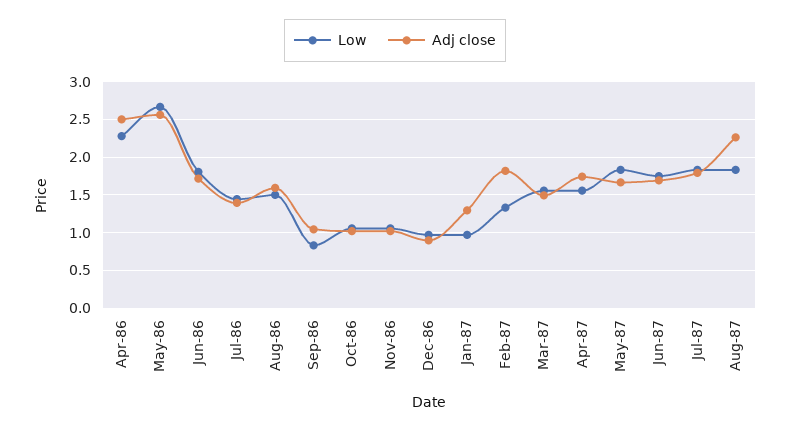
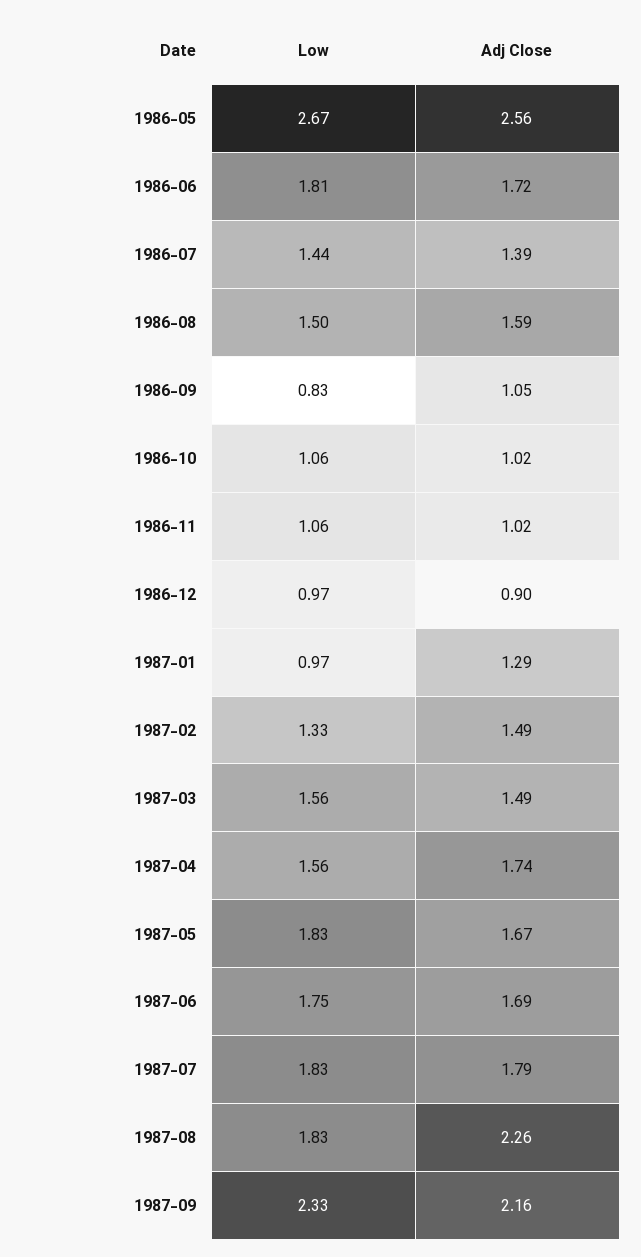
Low, Apr-86: 2.3 -> none
Adj close, Apr-86: 2.5 -> none
Adj close, Feb-87: 1.8 -> 1.49
Low, 1987-09: none -> 2.33
Adj close, 1987-09: none -> 2.16

